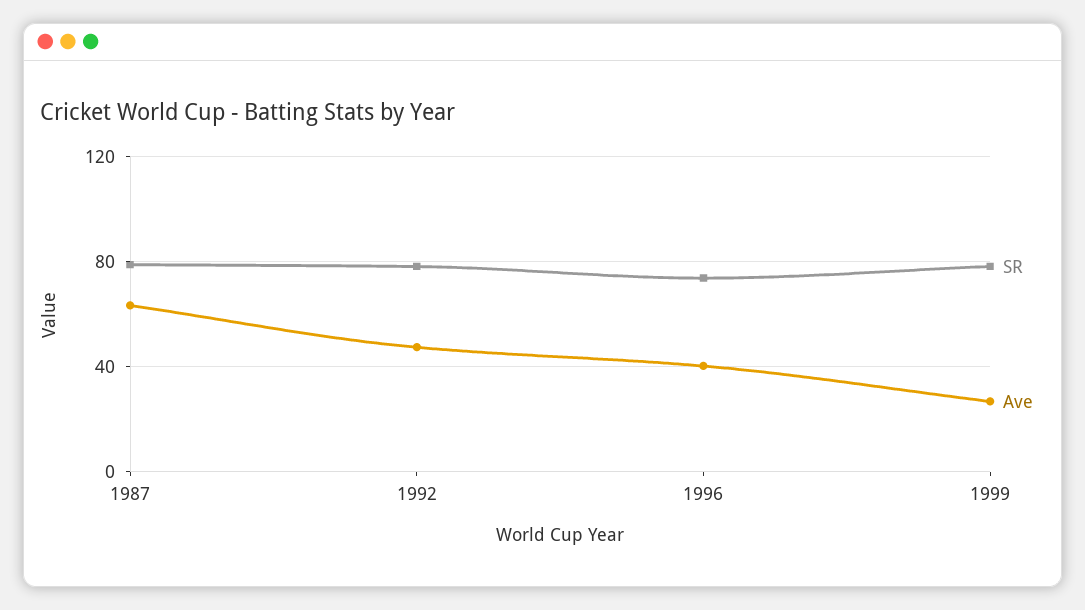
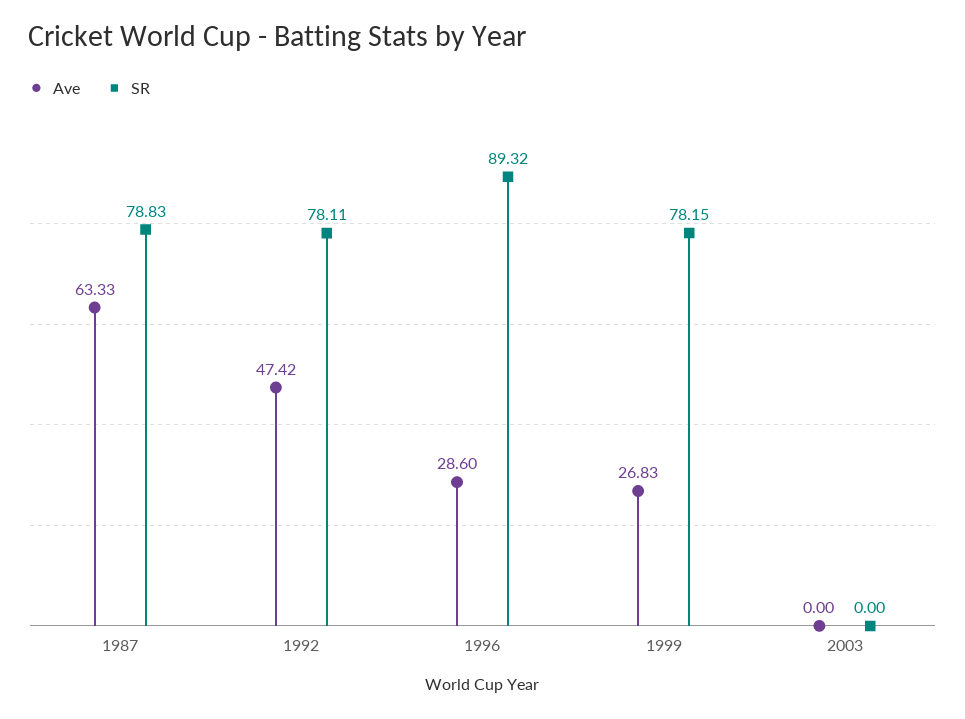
SR, 1996: 75 -> 89.32
Ave, 1996: 40 -> 28.6
Ave, 2003: none -> 0
SR, 2003: none -> 0

